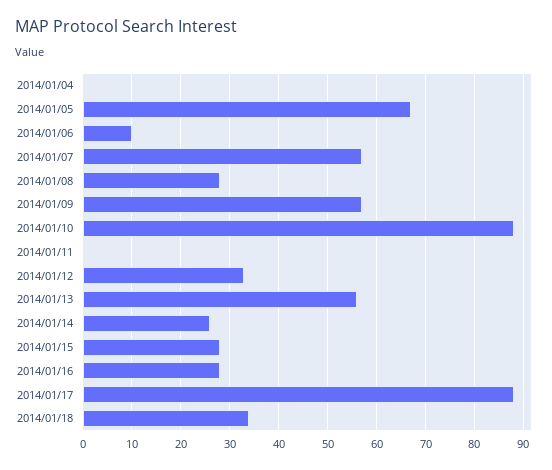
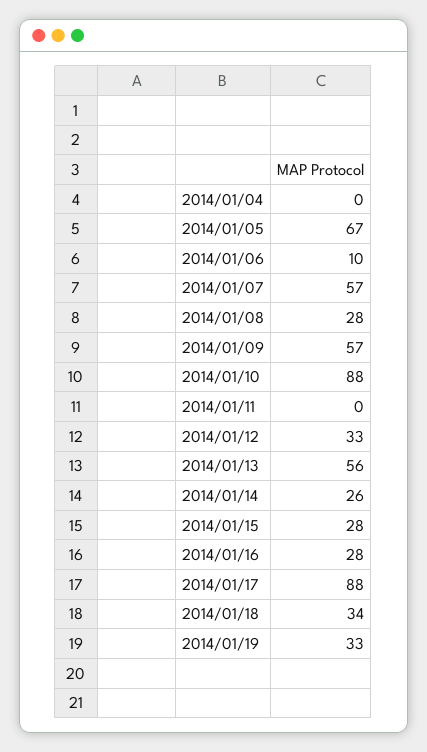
2014/01/19: none -> 33

